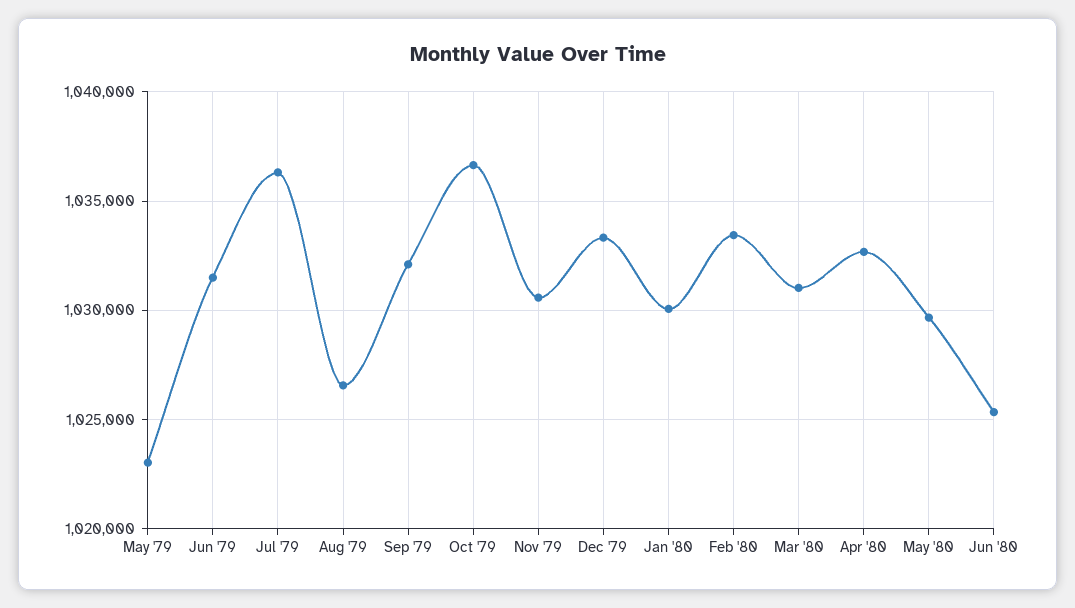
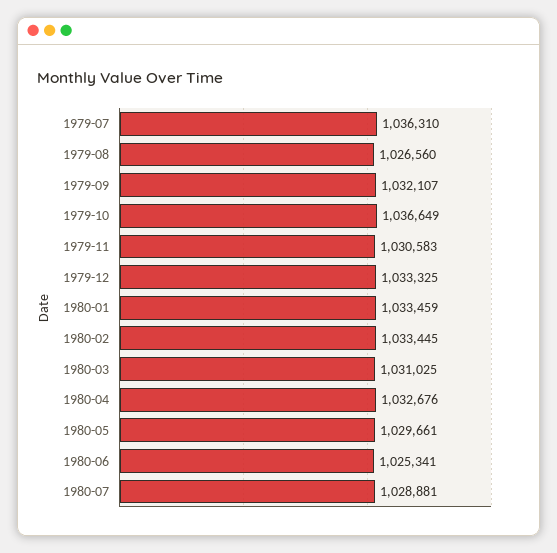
May '79: 1023000 -> none
Jun '79: 1031500 -> none
Jan '80: 1030000 -> 1033459
1980-07: none -> 1028881

